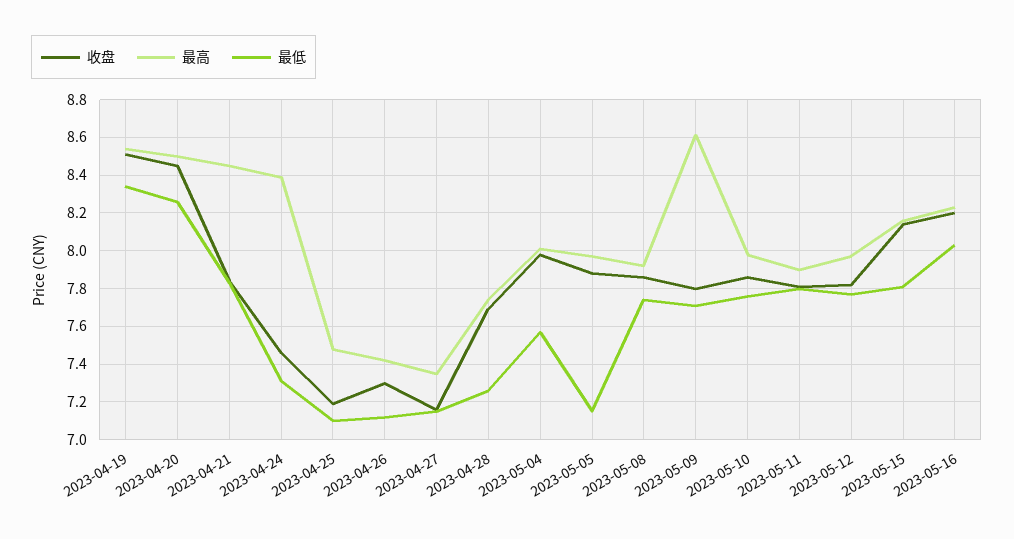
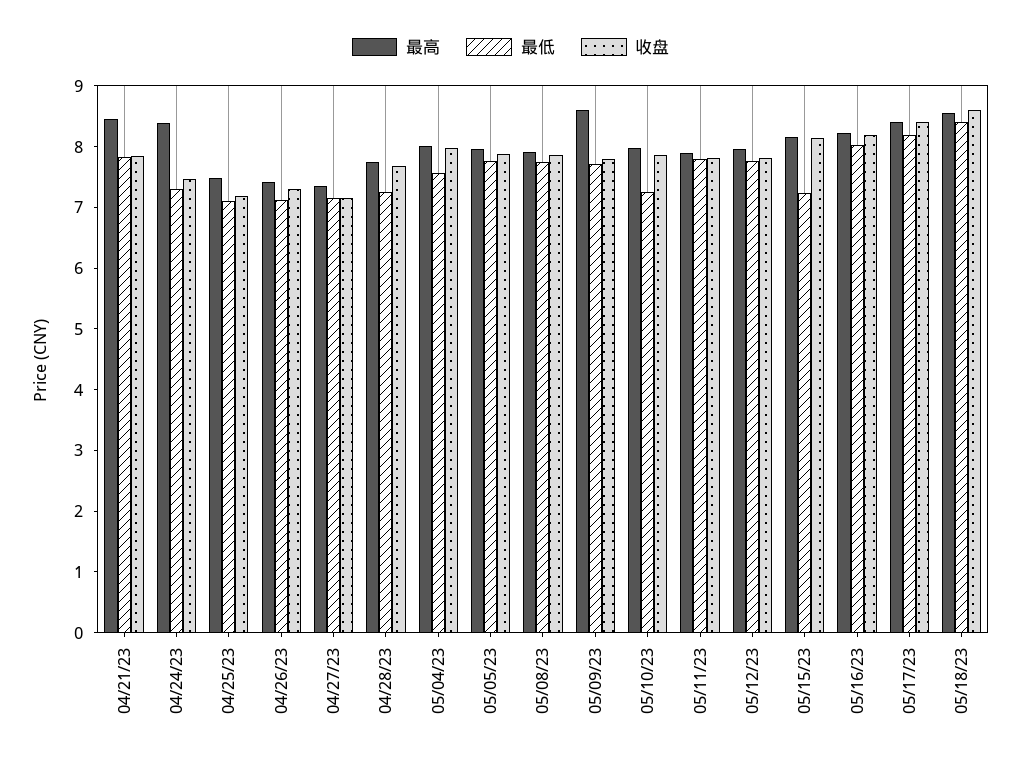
收盘, 2023-04-19: 8.5 -> none
最高, 2023-04-19: 8.55 -> none
最低, 2023-04-19: 8.35 -> none
收盘, 2023-04-20: 8.45 -> none
最高, 2023-04-20: 8.5 -> none
最低, 2023-04-20: 8.25 -> none
最低, 2023-05-05: 7.15 -> 7.8
最低, 2023-05-10: 7.75 -> 7.2
最低, 2023-05-15: 7.8 -> 7.2
最高, 05/17/23: none -> 8.4
最低, 05/17/23: none -> 8.2
收盘, 05/17/23: none -> 8.4
最高, 05/18/23: none -> 8.6
最低, 05/18/23: none -> 8.4
收盘, 05/18/23: none -> 8.6

